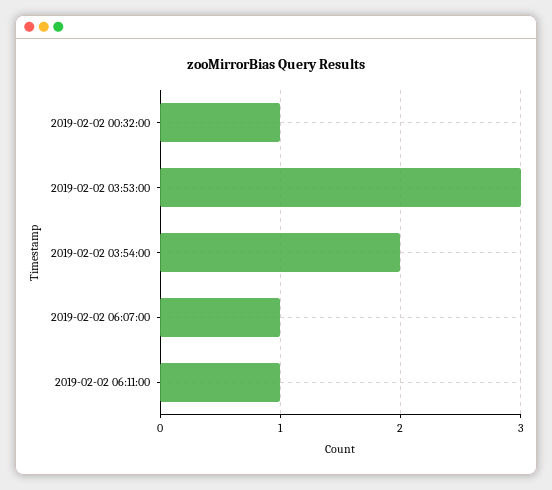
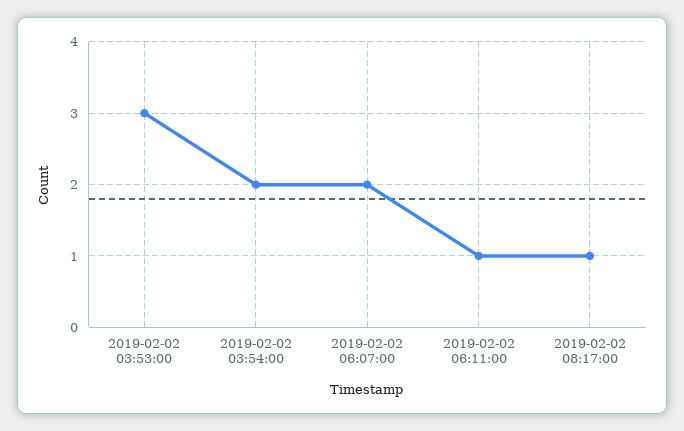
2019-02-02 00:32:00: 1 -> none
2019-02-02 06:07:00: 1 -> 2
2019-02-02 08:17:00: none -> 1

